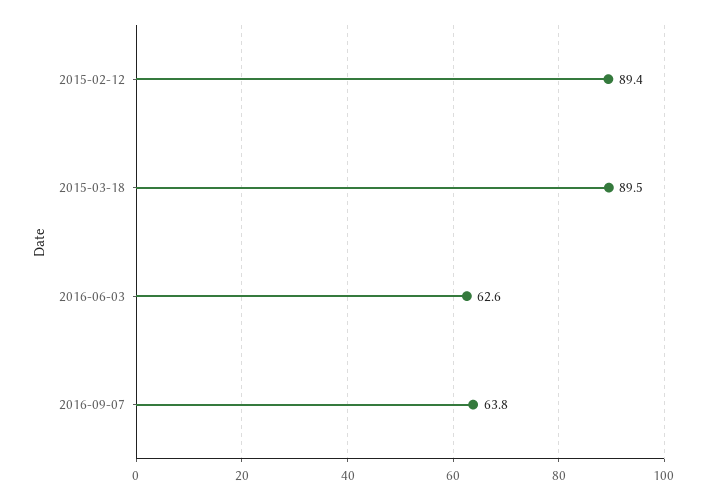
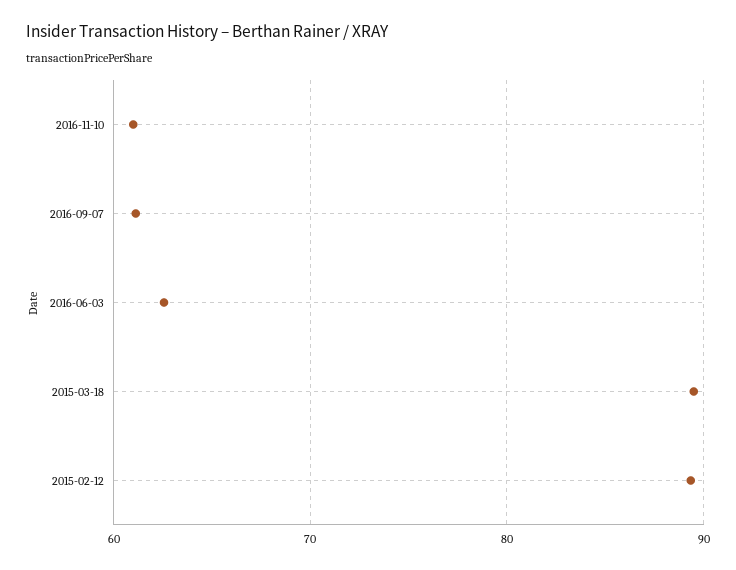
2016-09-07: 63.8 -> 61
2016-11-10: none -> 61

